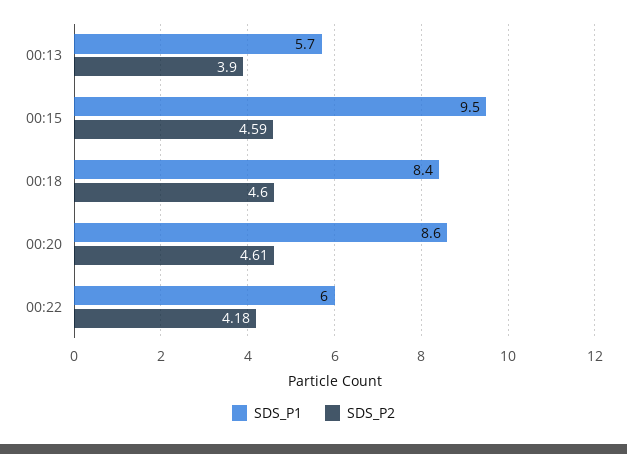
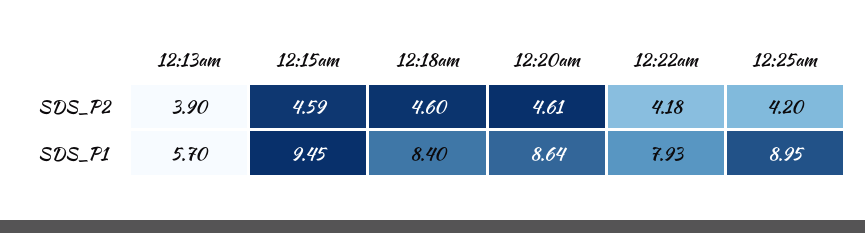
SDS_P1, 00:22: 6 -> 7.93
SDS_P2, 12:25am: none -> 4.2
SDS_P1, 12:25am: none -> 8.95

